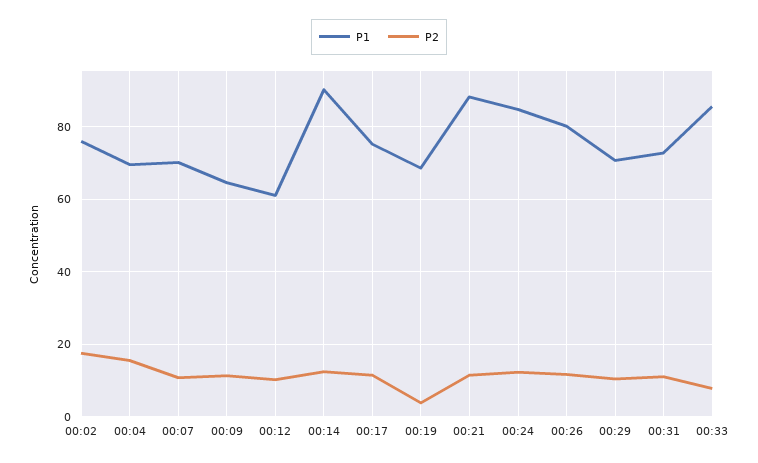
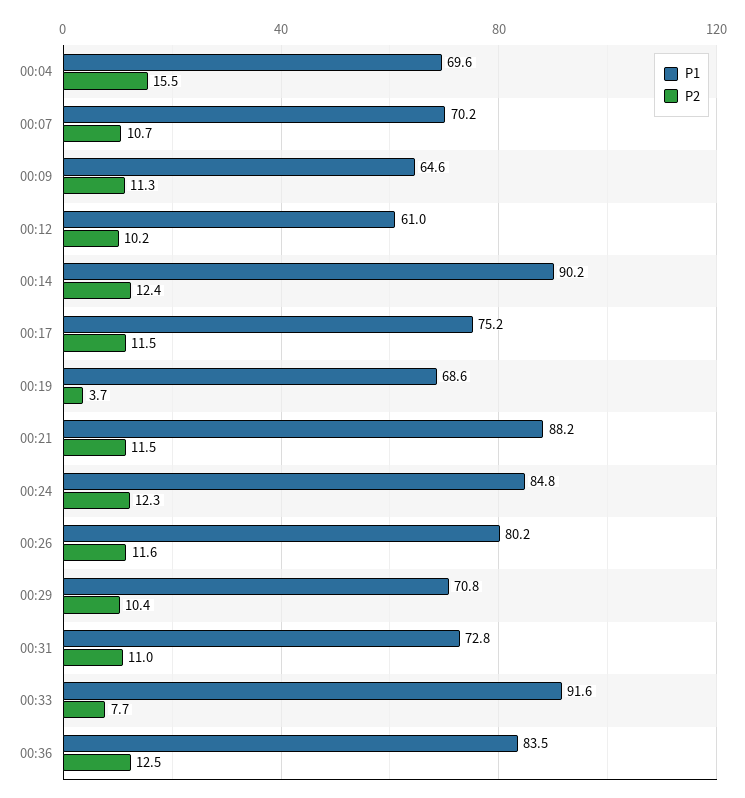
P1, 00:02: 76 -> none
P2, 00:02: 18 -> none
P1, 00:33: 86 -> 91.6
P1, 00:36: none -> 83.5
P2, 00:36: none -> 12.5

